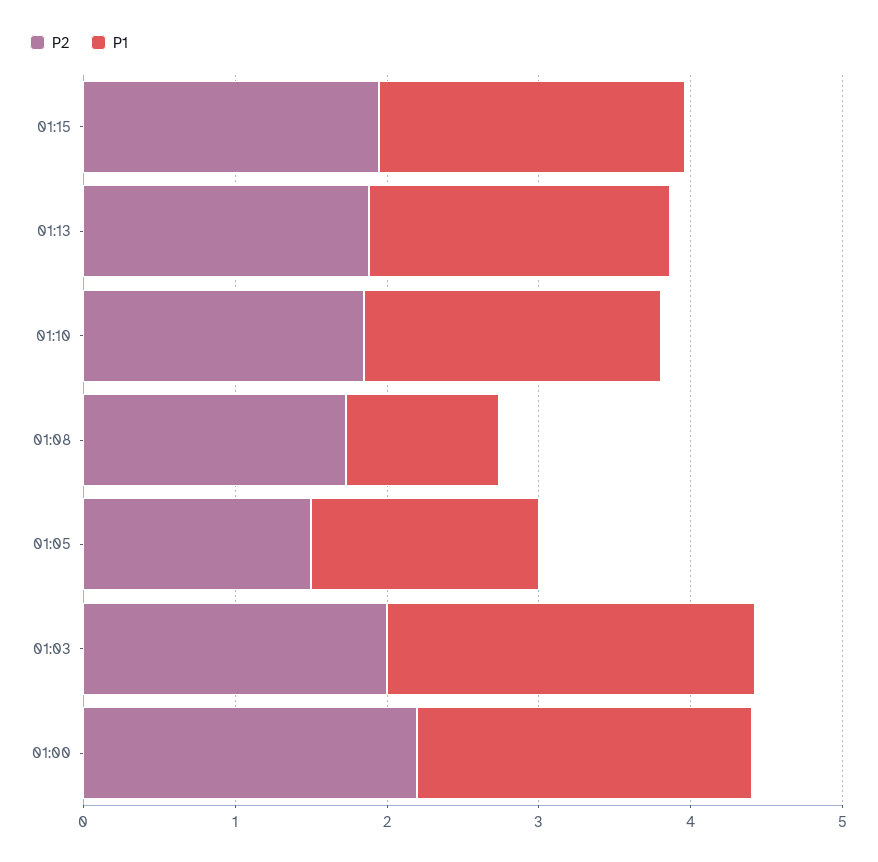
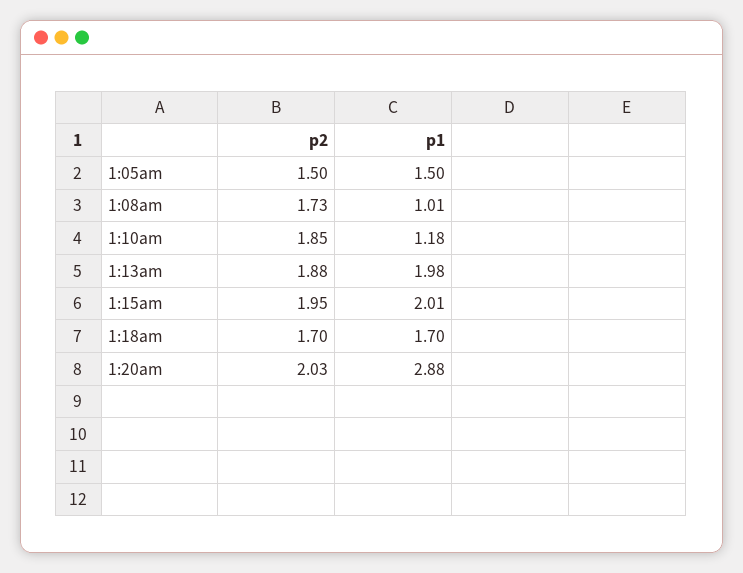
P1, 01:10: 2 -> 1.18
P2, 01:03: 2 -> none
P1, 01:03: 2.4 -> none
P2, 01:00: 2.2 -> none
P1, 01:00: 2.2 -> none
P2, 1:18am: none -> 1.7
P1, 1:18am: none -> 1.7
P2, 1:20am: none -> 2.03
P1, 1:20am: none -> 2.88

